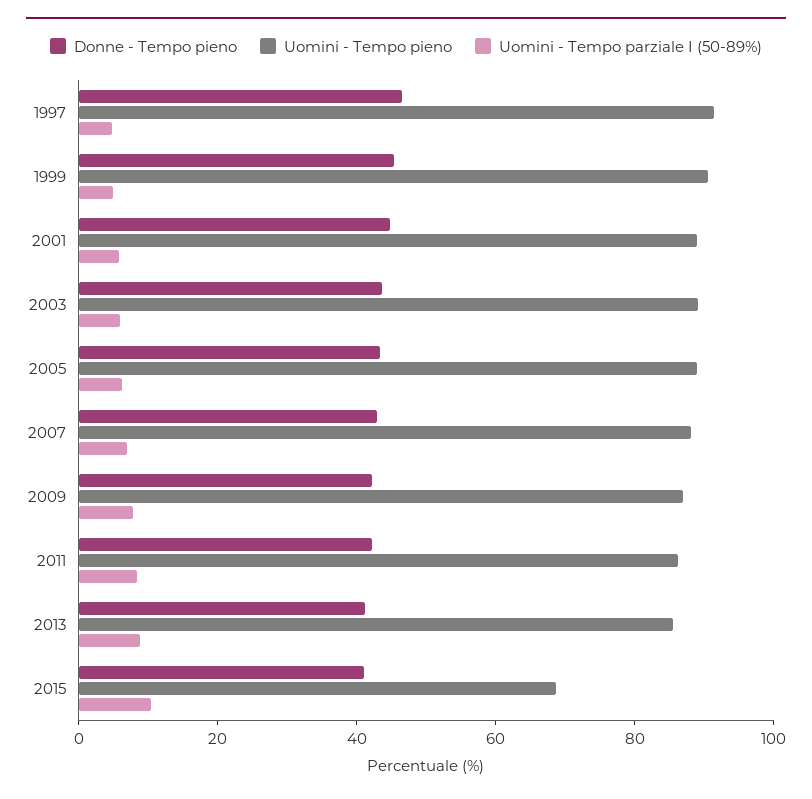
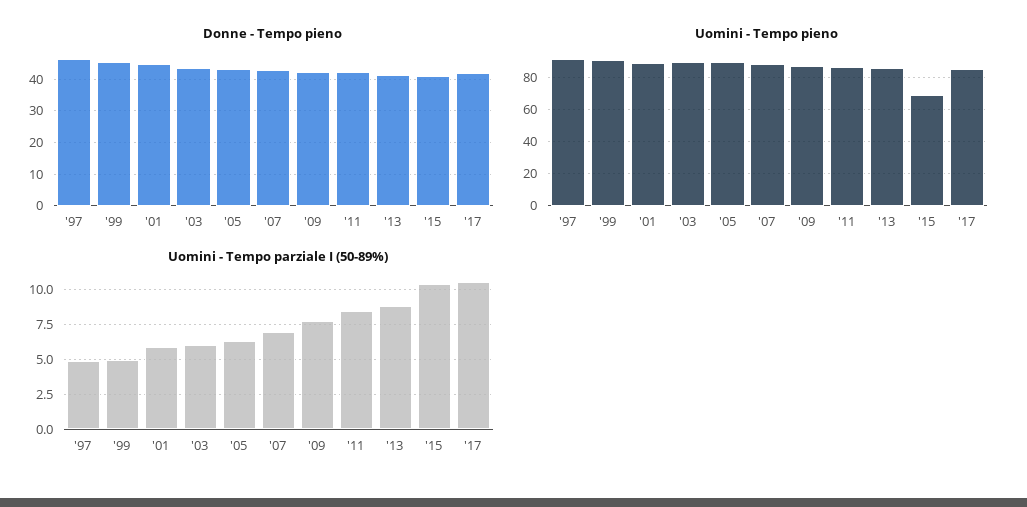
Donne - Tempo pieno, '17: none -> 42
Uomini - Tempo pieno, '17: none -> 85
Uomini - Tempo parziale I (50-89%), '17: none -> 10.5

